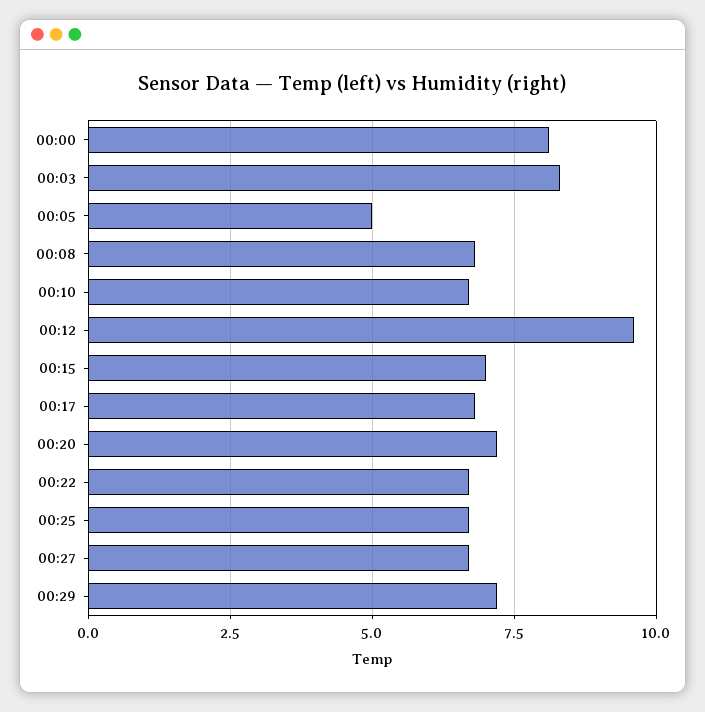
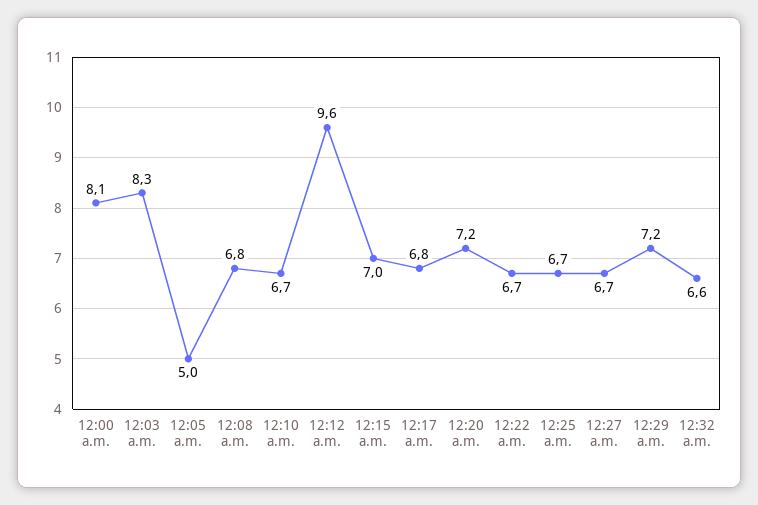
12:32 a.m.: none -> 6.6

